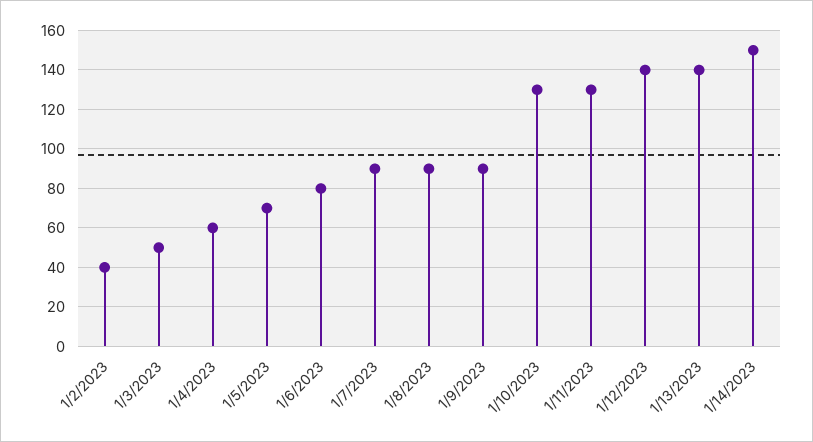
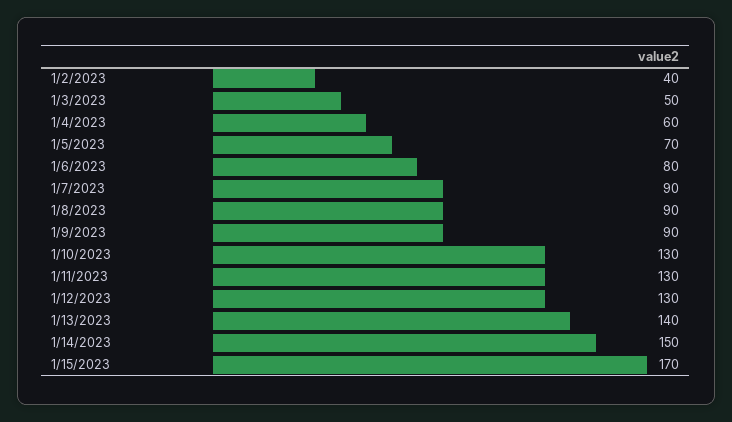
1/12/2023: 140 -> 130
1/15/2023: none -> 170

